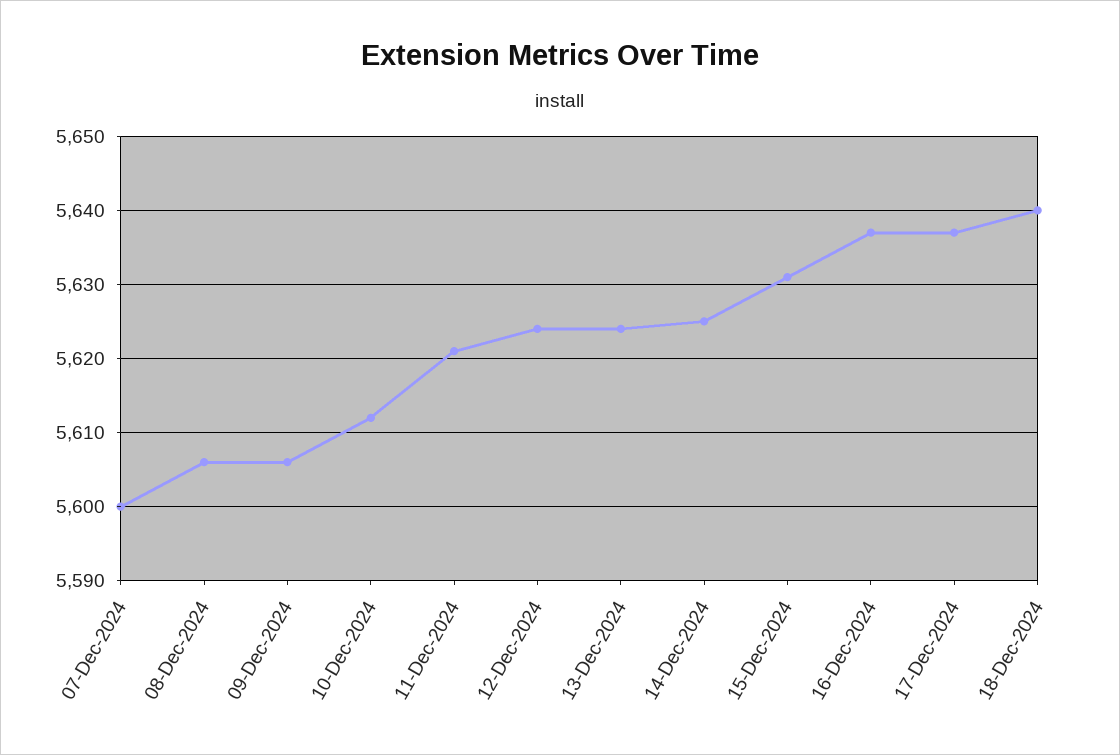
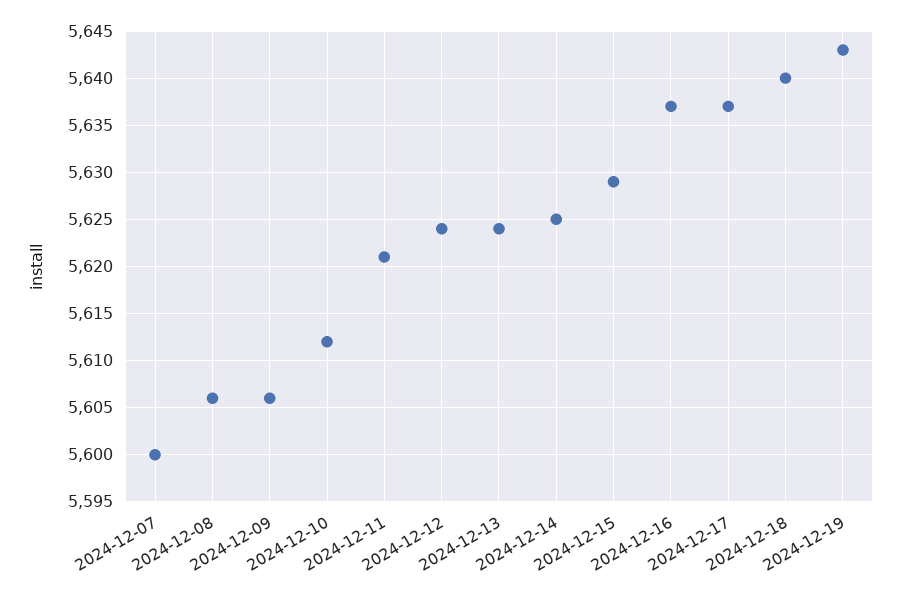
15-Dec-2024: 5631 -> 5629
2024-12-19: none -> 5643

